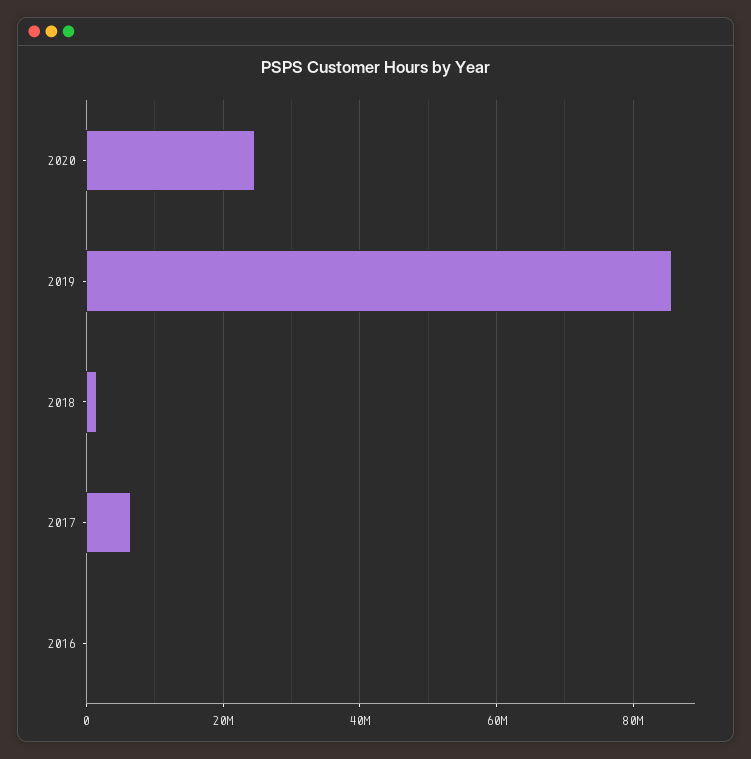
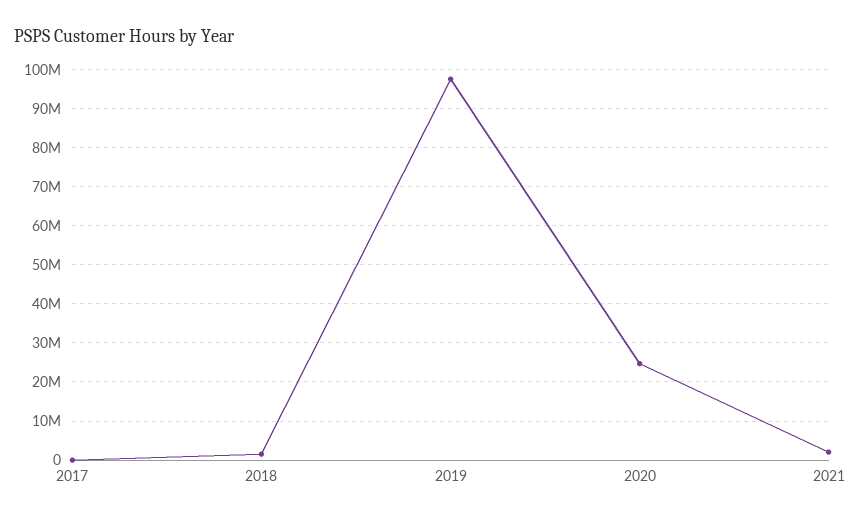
2019: 86000000 -> 98000000
2017: 6000000 -> 0
2016: 0 -> none
2021: none -> 2000000

